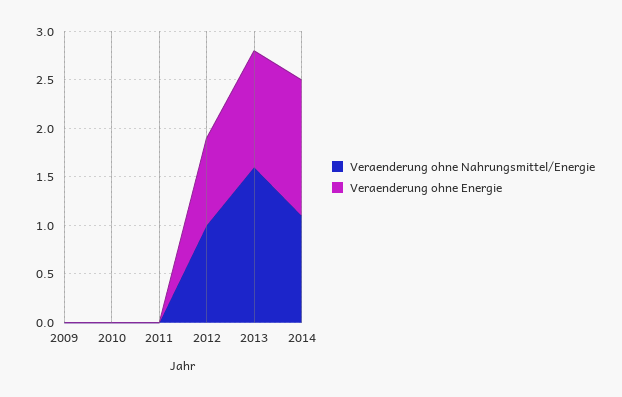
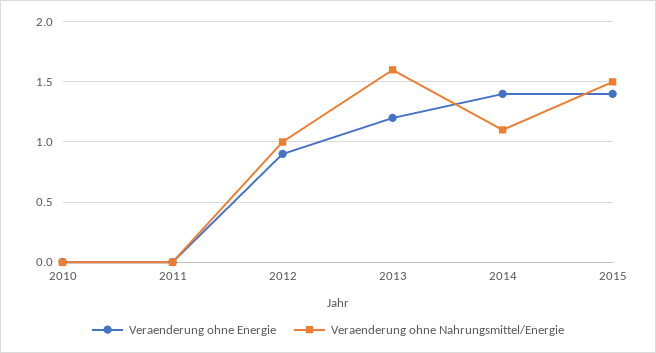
Veraenderung ohne Nahrungsmittel/Energie, 2009: 0 -> none
Veraenderung ohne Energie, 2009: 0 -> none
Veraenderung ohne Energie, 2015: none -> 1.4
Veraenderung ohne Nahrungsmittel/Energie, 2015: none -> 1.5

